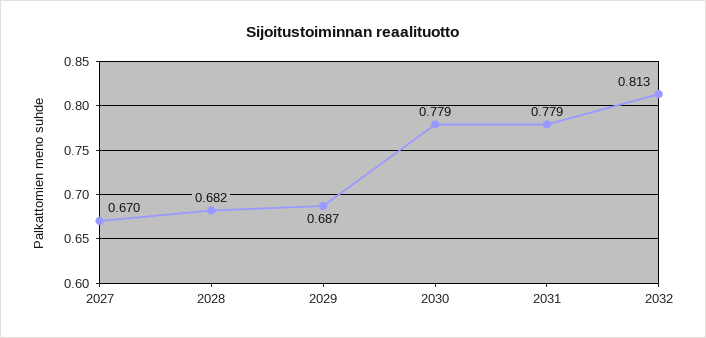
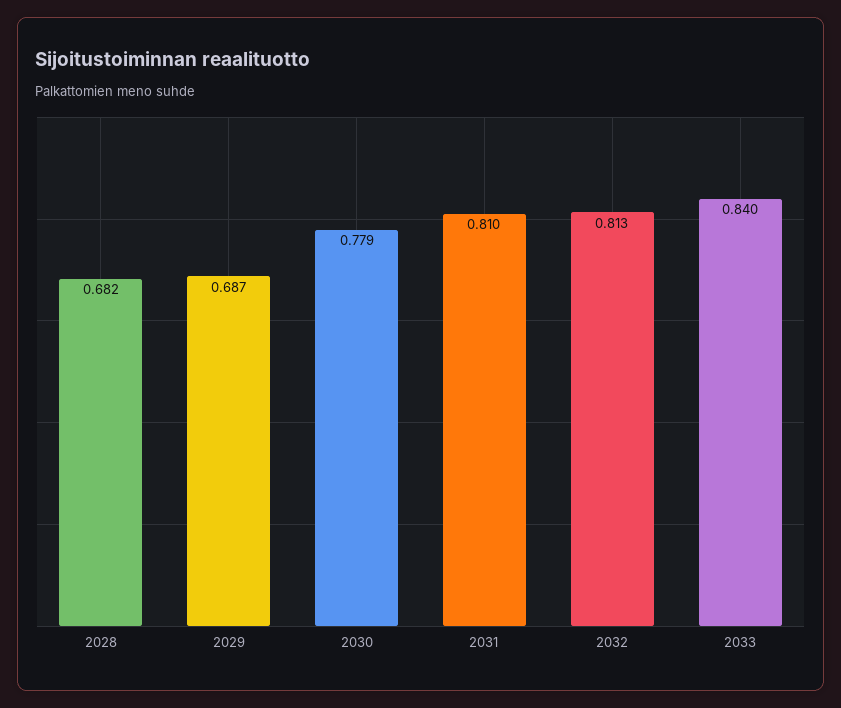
2027: 0.67 -> none
2031: 0.779 -> 0.81
2033: none -> 0.84

